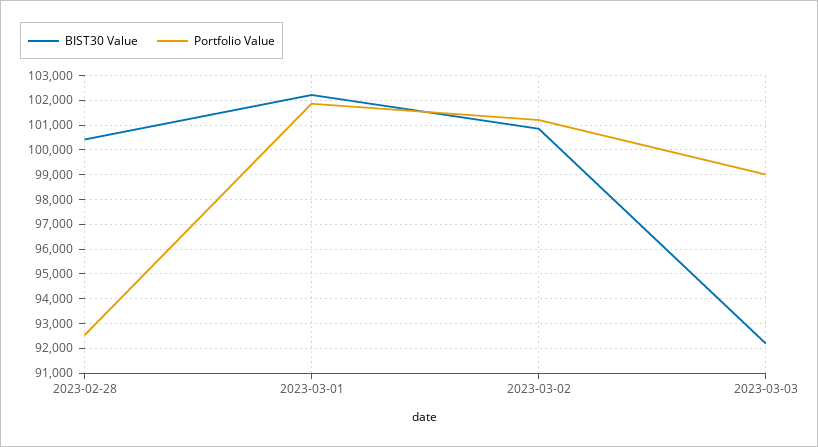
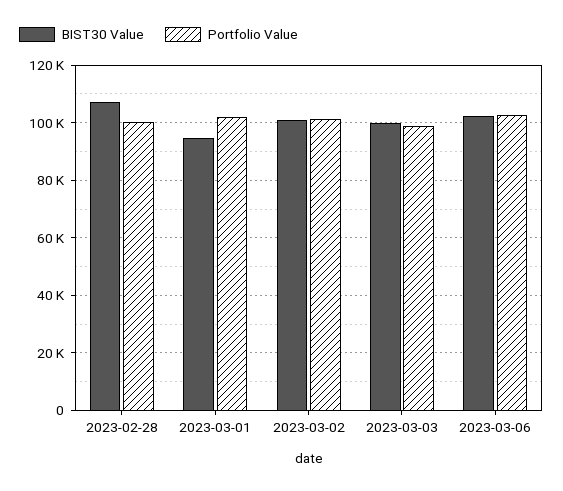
BIST30 Value, 2023-02-28: 100500 -> 107500
Portfolio Value, 2023-02-28: 92500 -> 100000
BIST30 Value, 2023-03-01: 102250 -> 95000
BIST30 Value, 2023-03-03: 92250 -> 100000
BIST30 Value, 2023-03-06: none -> 102500
Portfolio Value, 2023-03-06: none -> 102500

